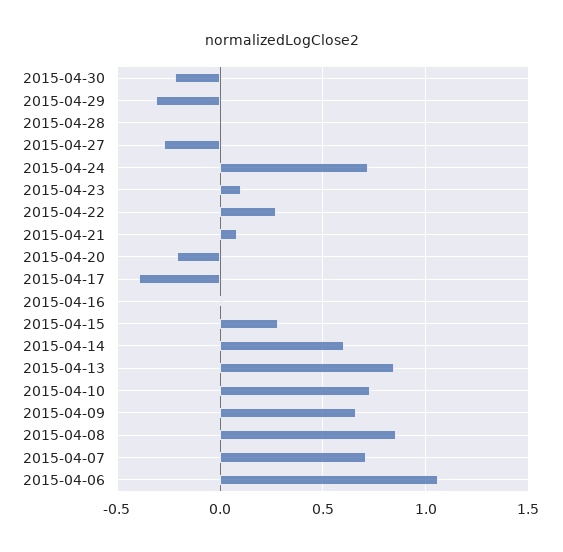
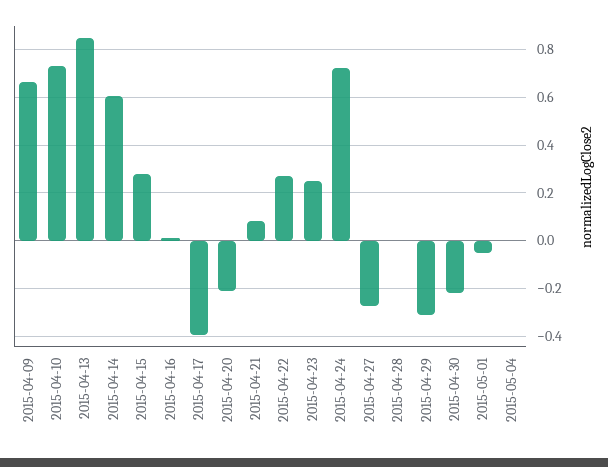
2015-04-23: 0.1 -> 0.25
2015-04-08: 0.85 -> none
2015-04-07: 0.7 -> none
2015-04-06: 1.05 -> none
2015-05-01: none -> -0.05
2015-05-04: none -> 0

